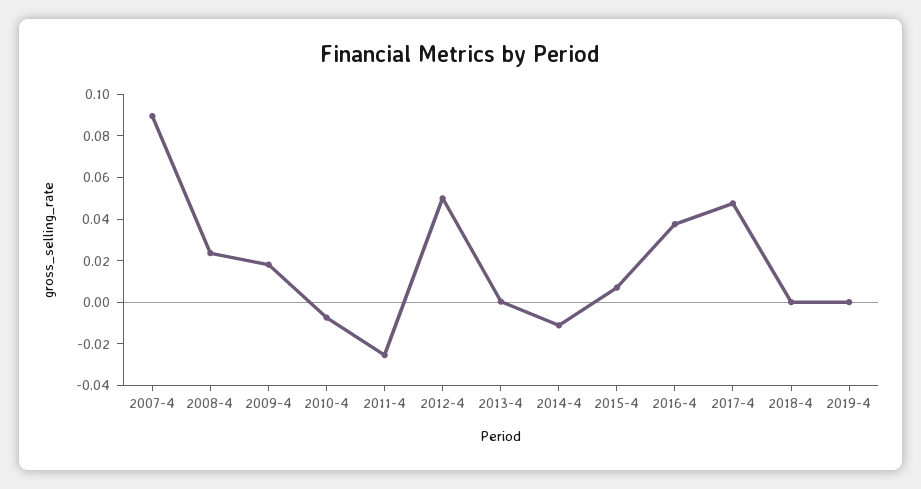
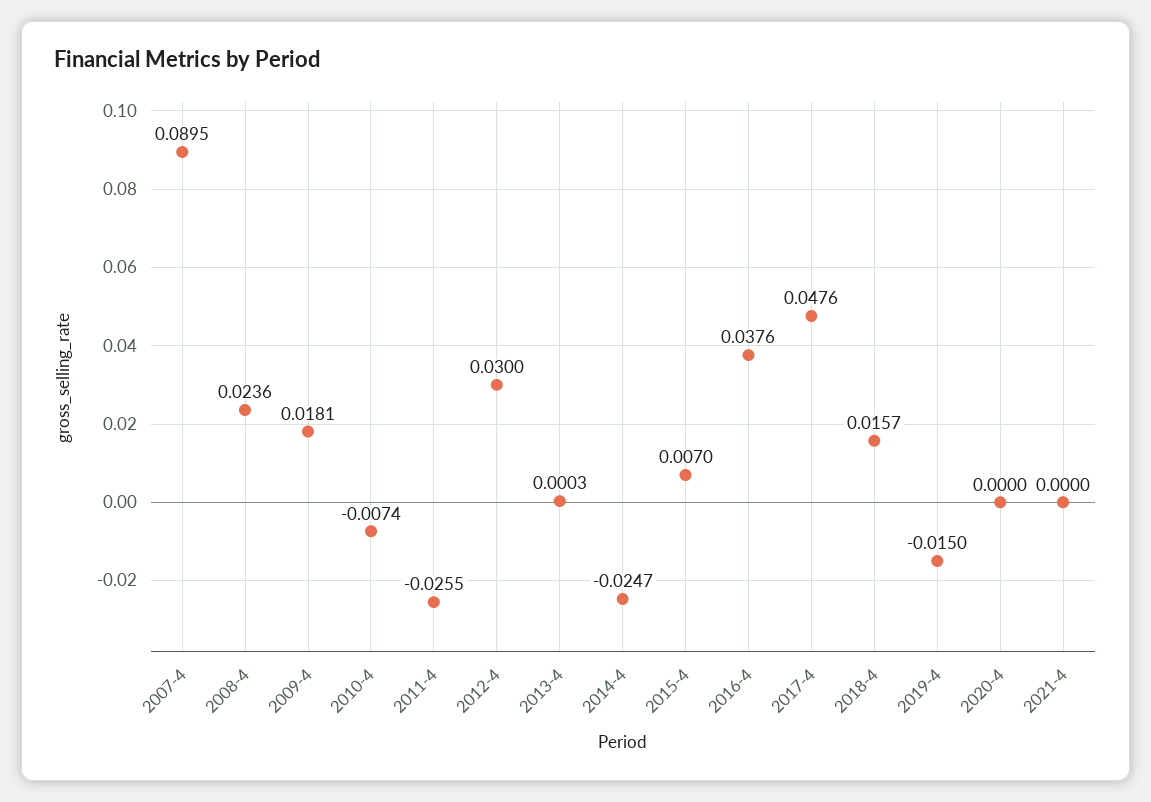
2012-4: 0.05 -> 0.03
2014-4: -0.01 -> -0.0247
2018-4: 0 -> 0.0157
2019-4: 0 -> -0.015
2020-4: none -> 0
2021-4: none -> 0

